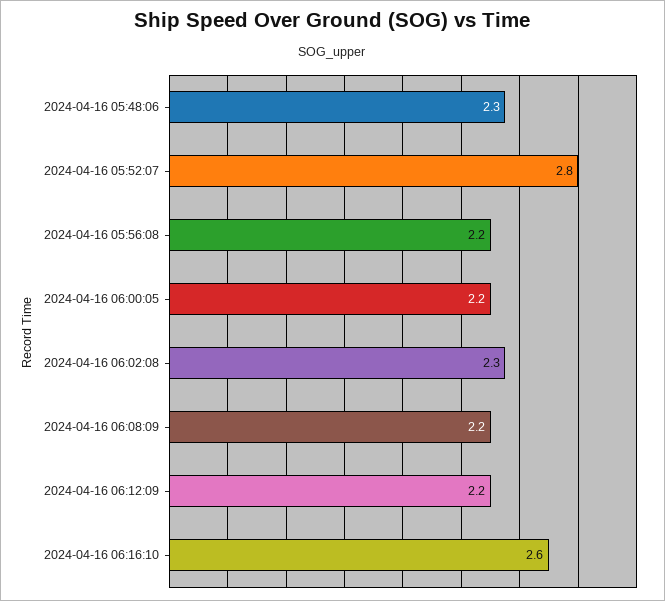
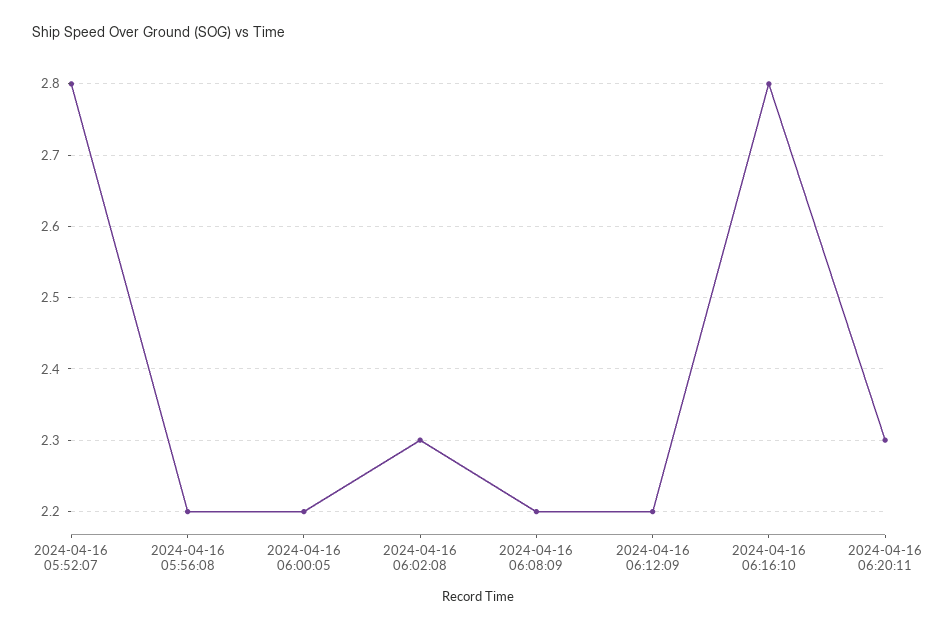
2024-04-16 05:48:06: 2.3 -> none
2024-04-16 06:16:10: 2.6 -> 2.8
2024-04-16 06:20:11: none -> 2.3

